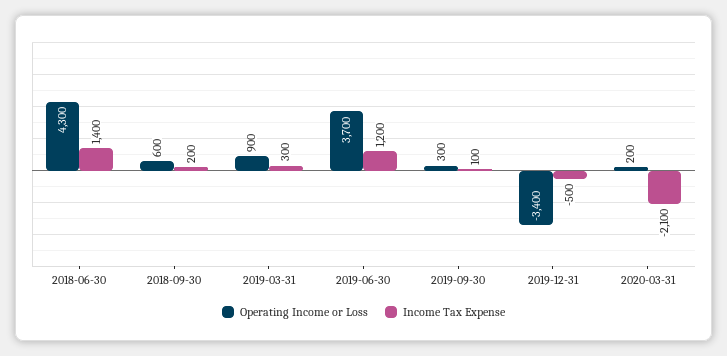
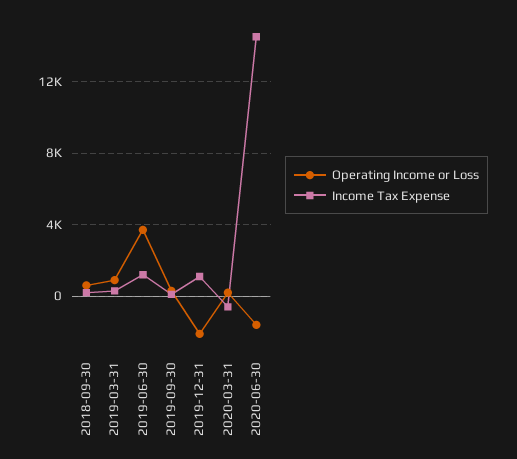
Operating Income or Loss, 2018-06-30: 4300 -> none
Income Tax Expense, 2018-06-30: 1400 -> none
Operating Income or Loss, 2019-12-31: -3400 -> -2000
Income Tax Expense, 2019-12-31: -500 -> 1000
Income Tax Expense, 2020-03-31: -2100 -> -500
Operating Income or Loss, 2020-06-30: none -> -1500
Income Tax Expense, 2020-06-30: none -> 14500

